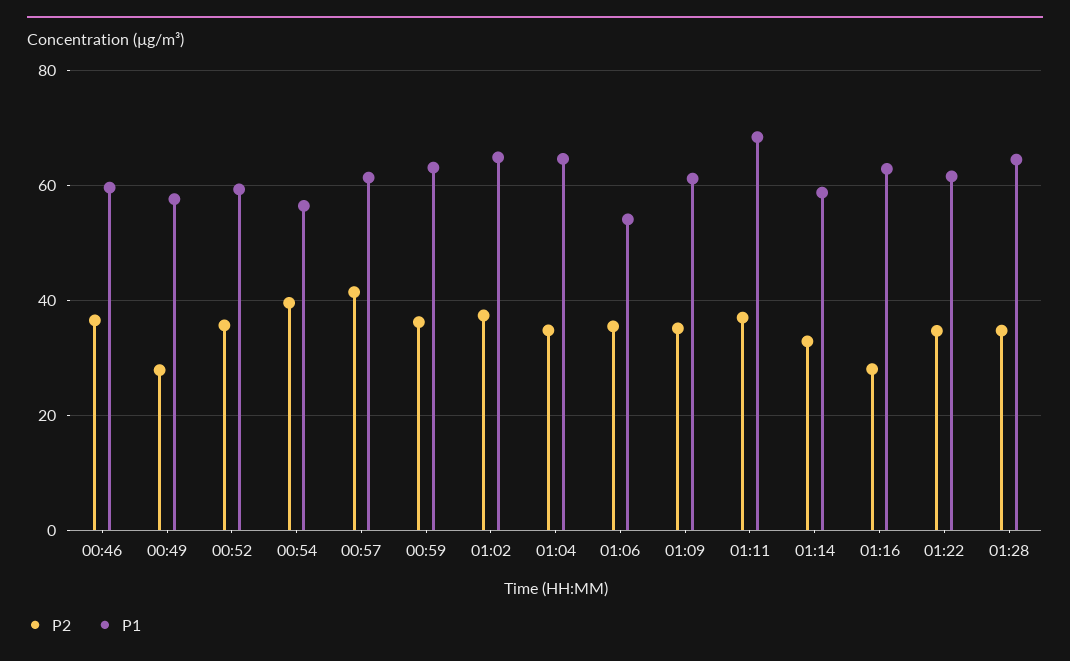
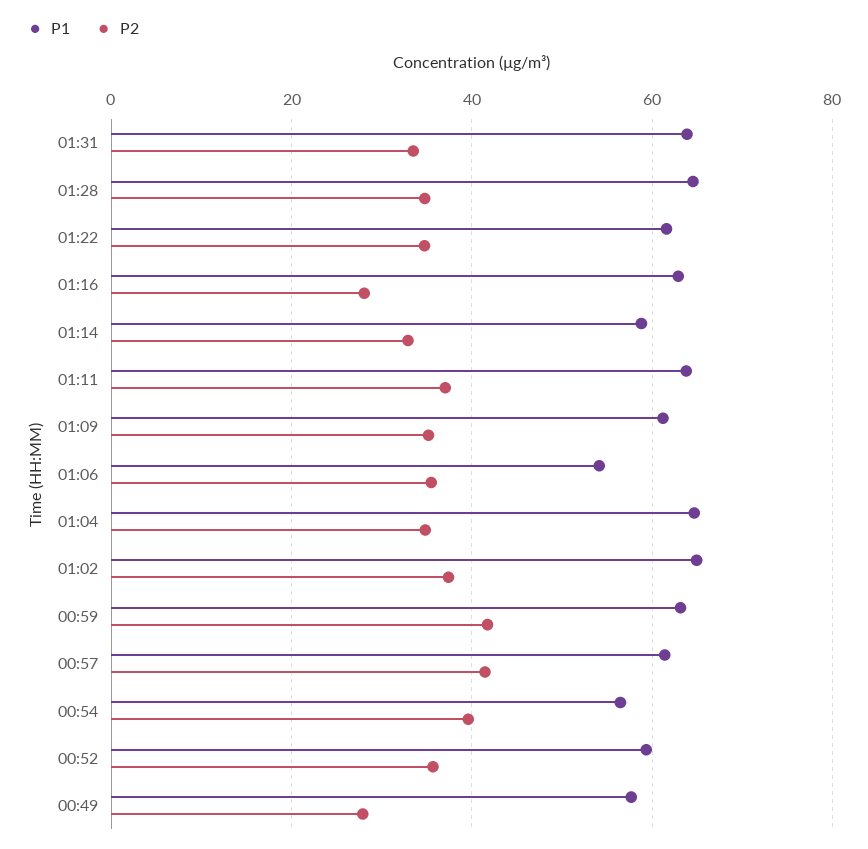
P2, 00:46: 36 -> none
P1, 00:46: 60 -> none
P2, 00:59: 36 -> 42
P1, 01:11: 68 -> 64
P1, 01:31: none -> 64
P2, 01:31: none -> 34

